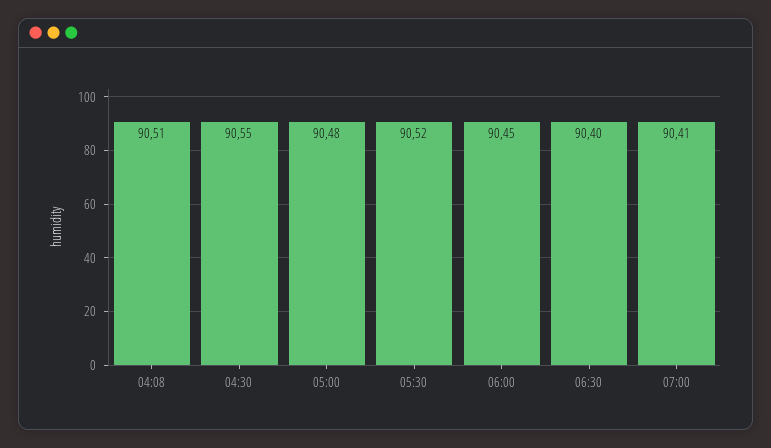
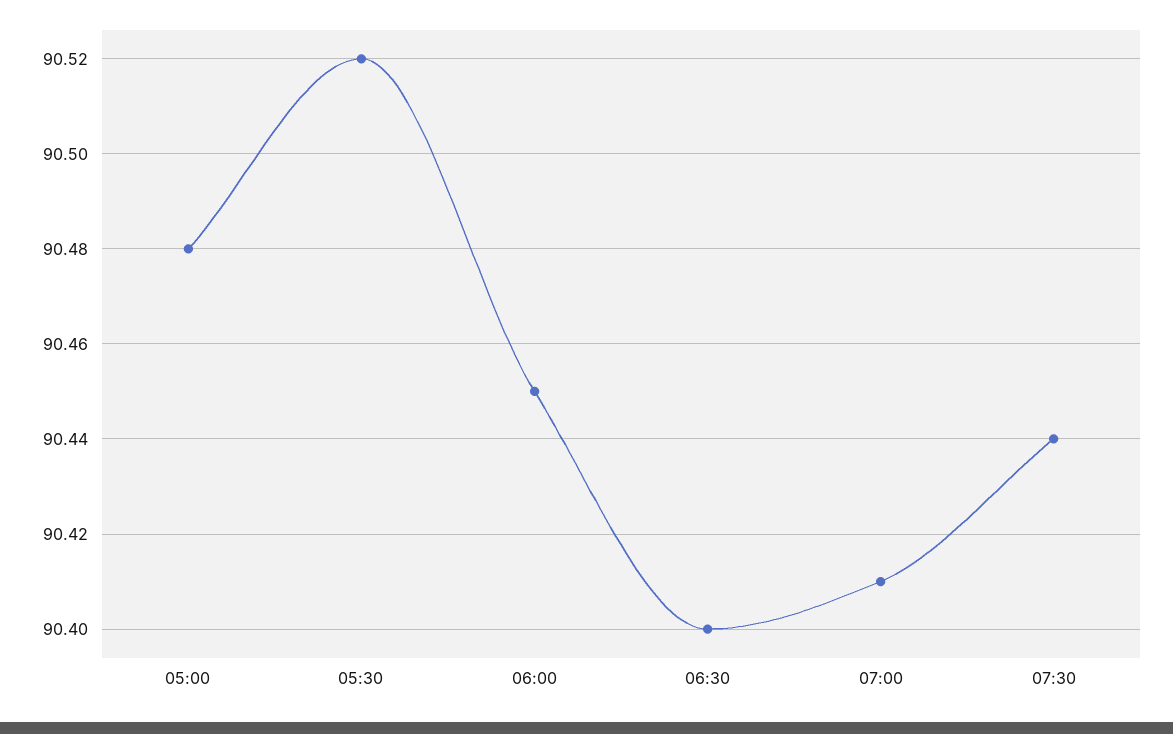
04:08: 90.51 -> none
04:30: 90.55 -> none
07:30: none -> 90.44

